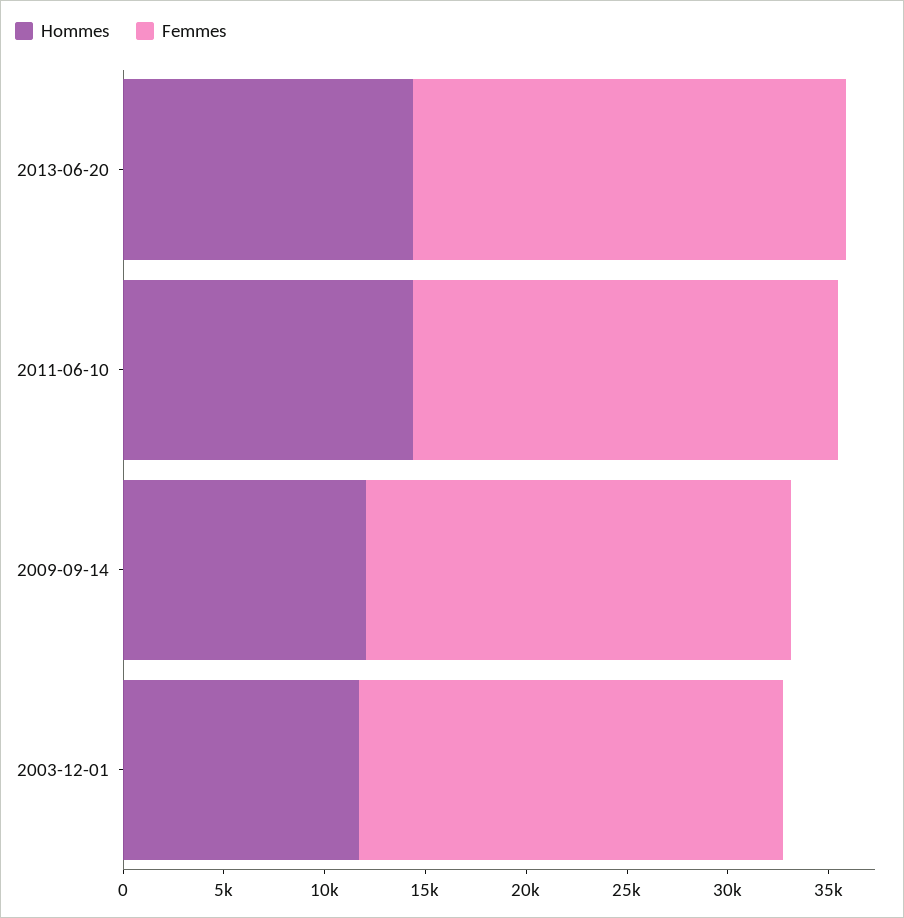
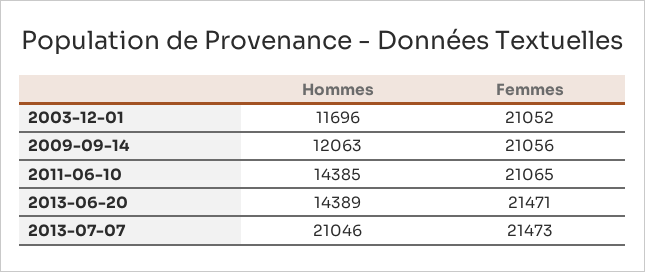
Hommes, 2013-07-07: none -> 21046
Femmes, 2013-07-07: none -> 21473

